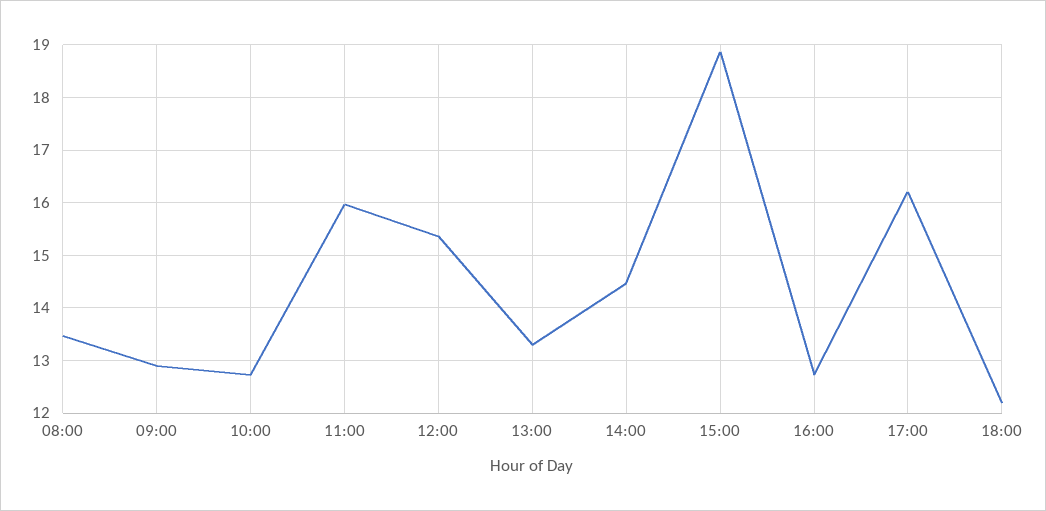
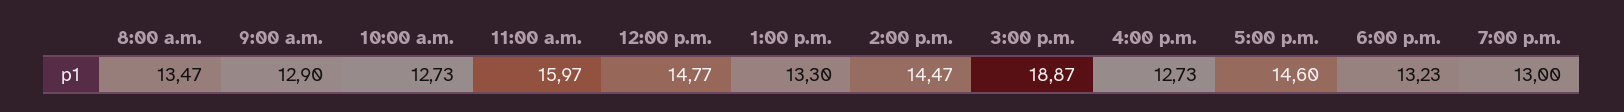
12:00: 15.4 -> 14.77
17:00: 16.2 -> 14.6
18:00: 12.2 -> 13.23
7:00 p.m.: none -> 13

